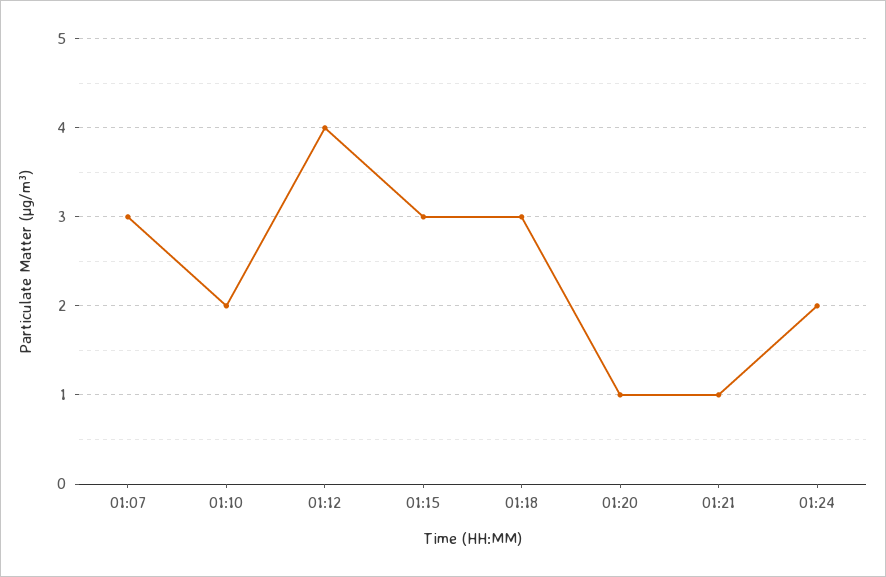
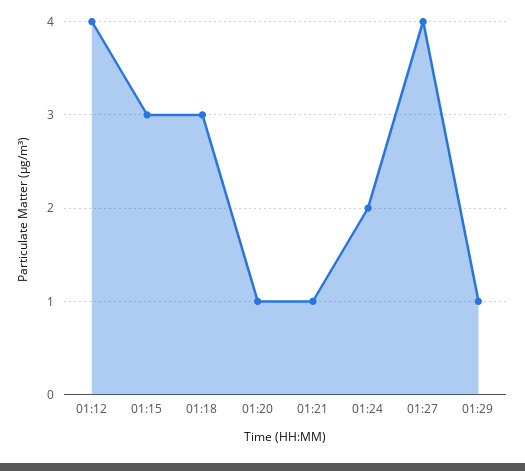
01:07: 3 -> none
01:10: 2 -> none
01:27: none -> 4
01:29: none -> 1

